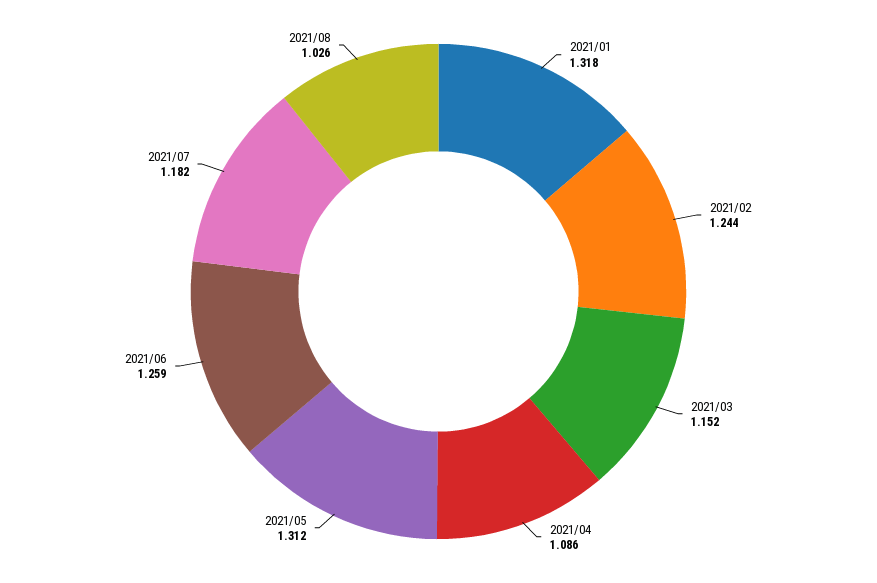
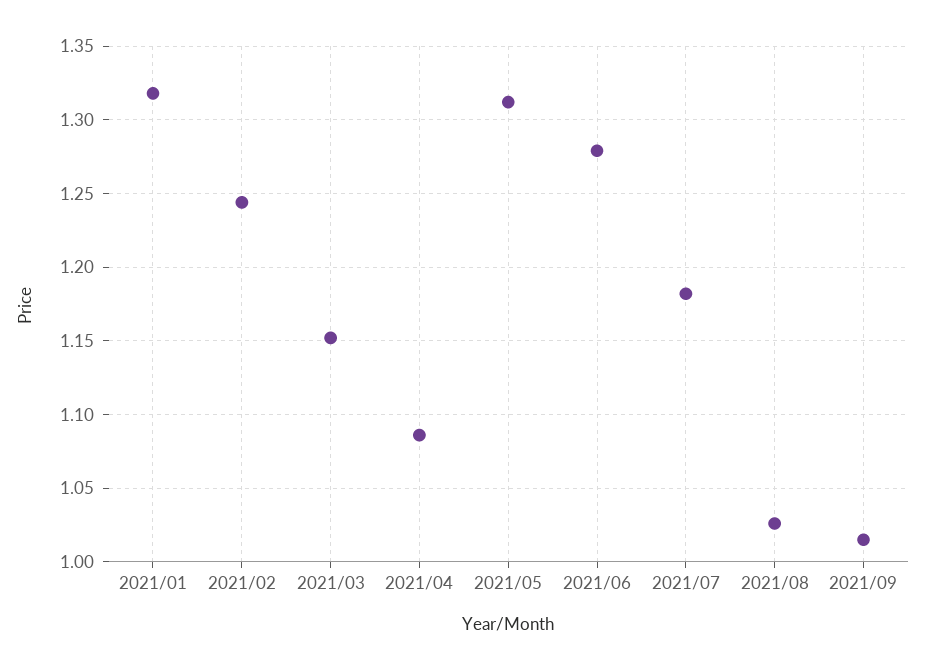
2021/06: 1.259 -> 1.28
2021/09: none -> 1.015

